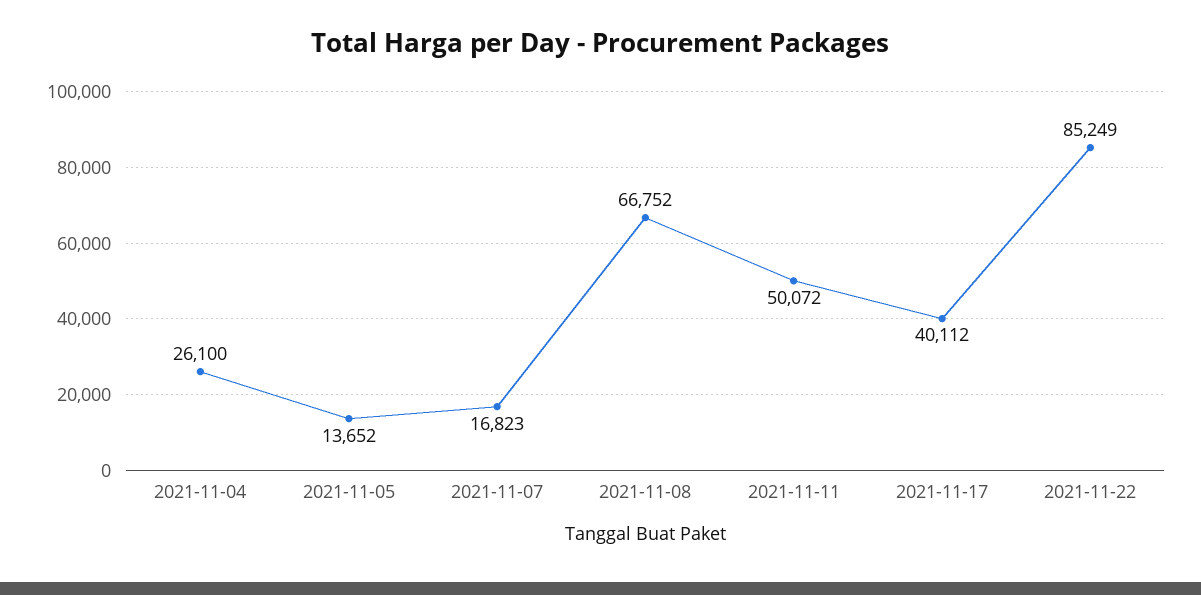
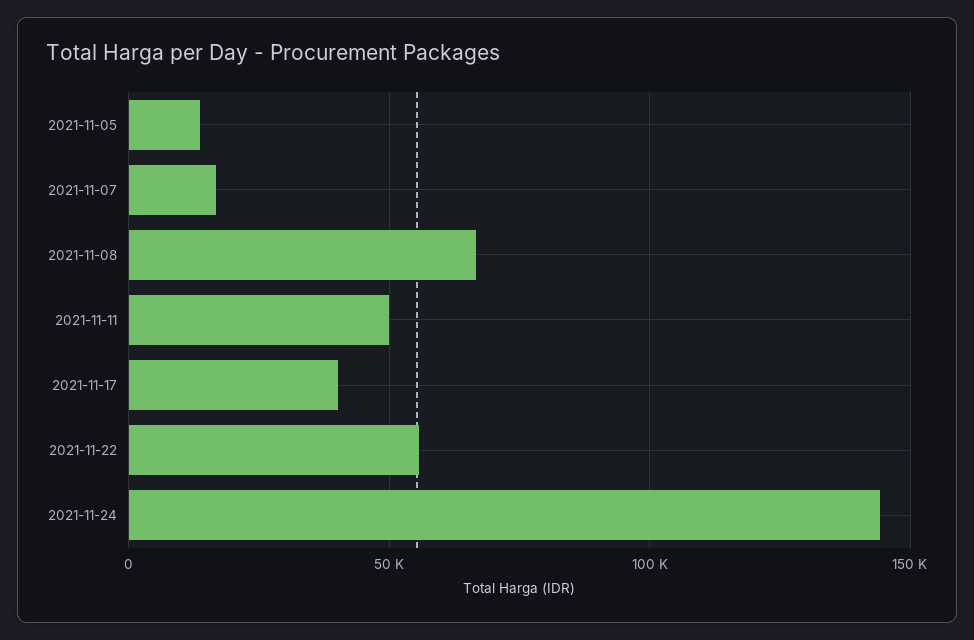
2021-11-04: 26100 -> none
2021-11-22: 85249 -> 55000
2021-11-24: none -> 145000

